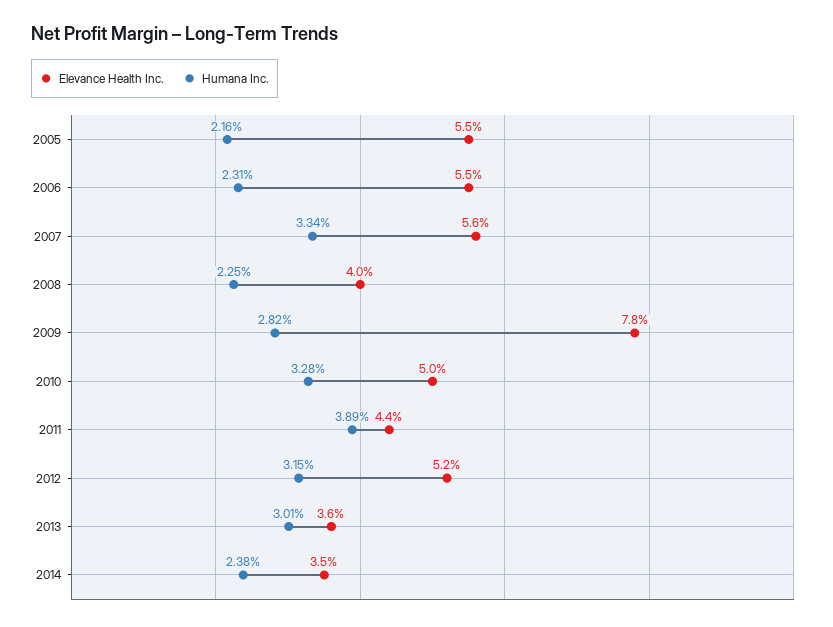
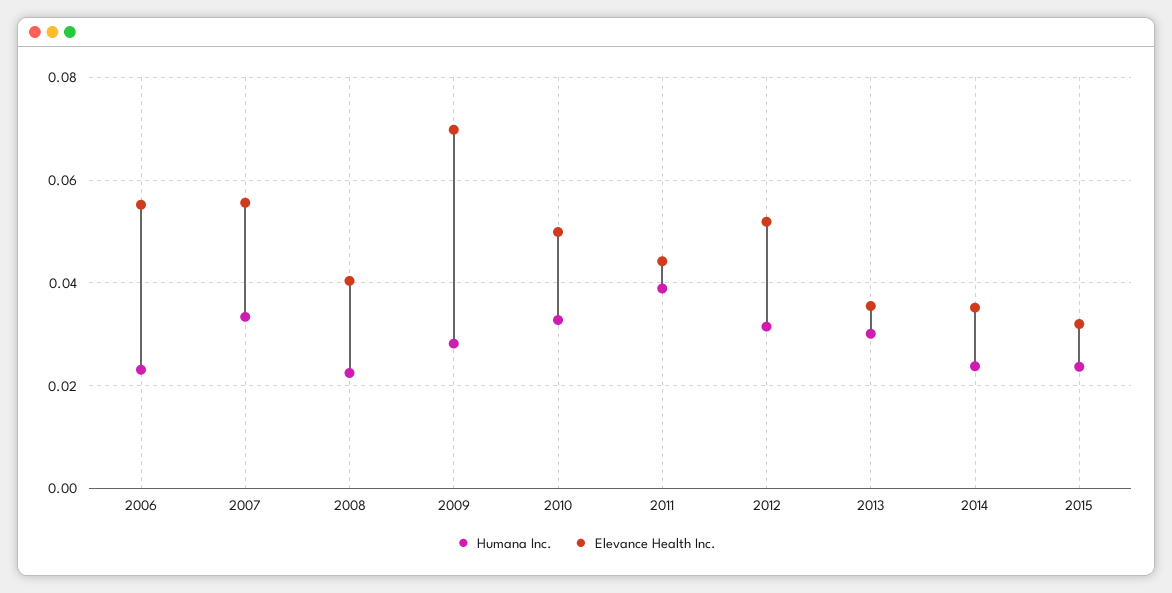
Elevance Health Inc., 2005: 0.055 -> none
Humana Inc., 2005: 0.0216 -> none
Elevance Health Inc., 2009: 0.078 -> 0.07
Humana Inc., 2015: none -> 0.024
Elevance Health Inc., 2015: none -> 0.032

